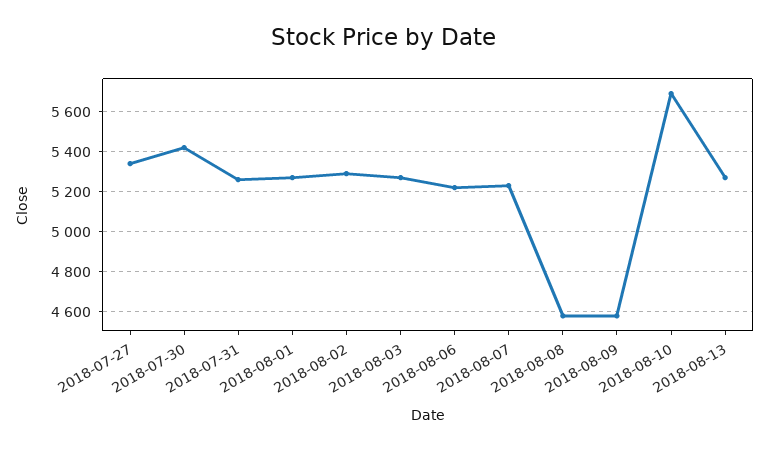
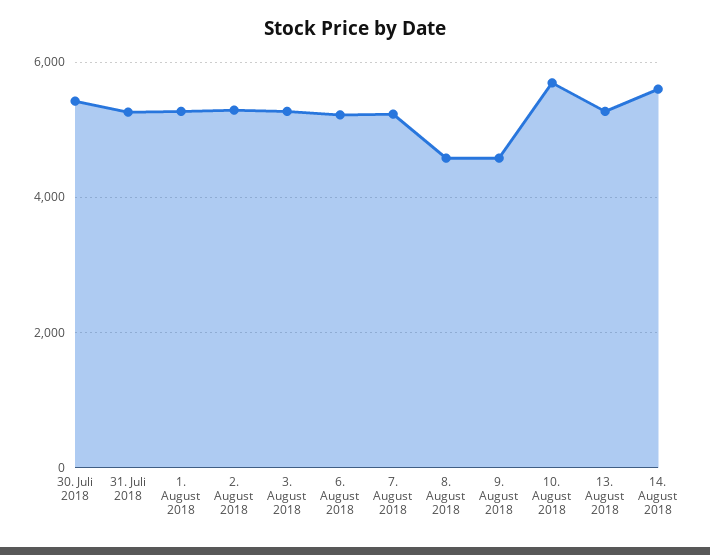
2018-07-27: 5350 -> none
14. August 2018: none -> 5600

